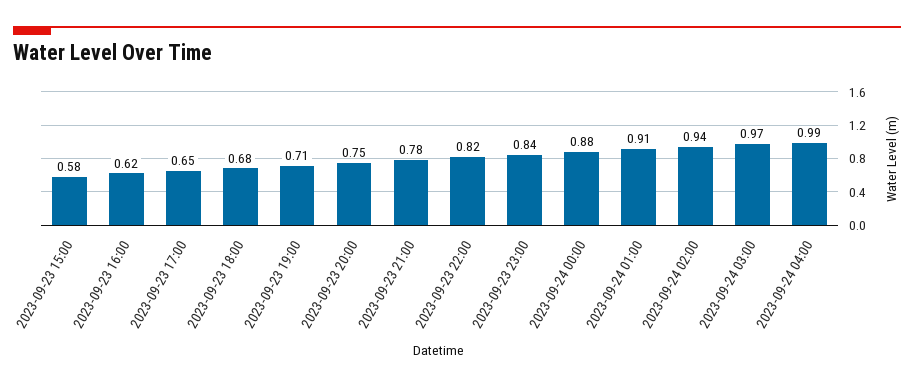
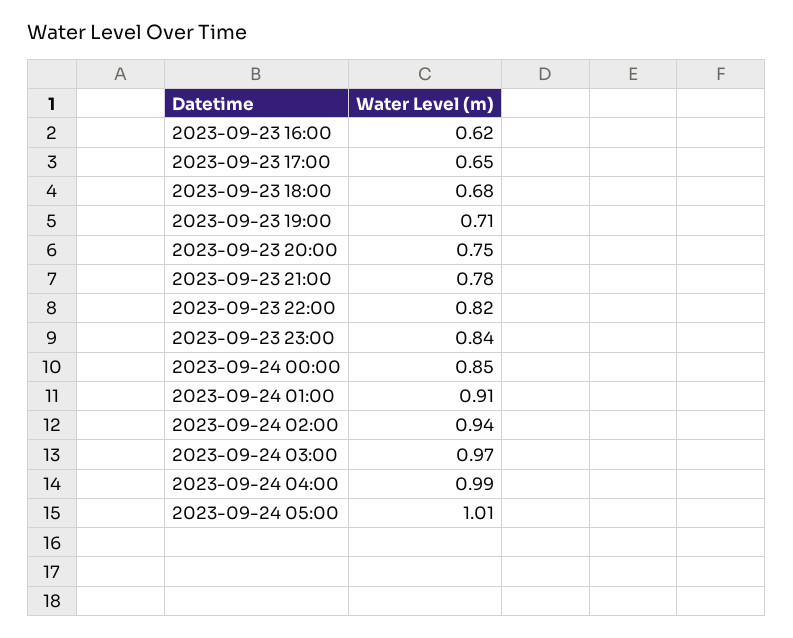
2023-09-23 15:00: 0.58 -> none
2023-09-24 00:00: 0.88 -> 0.85
2023-09-24 05:00: none -> 1.01

